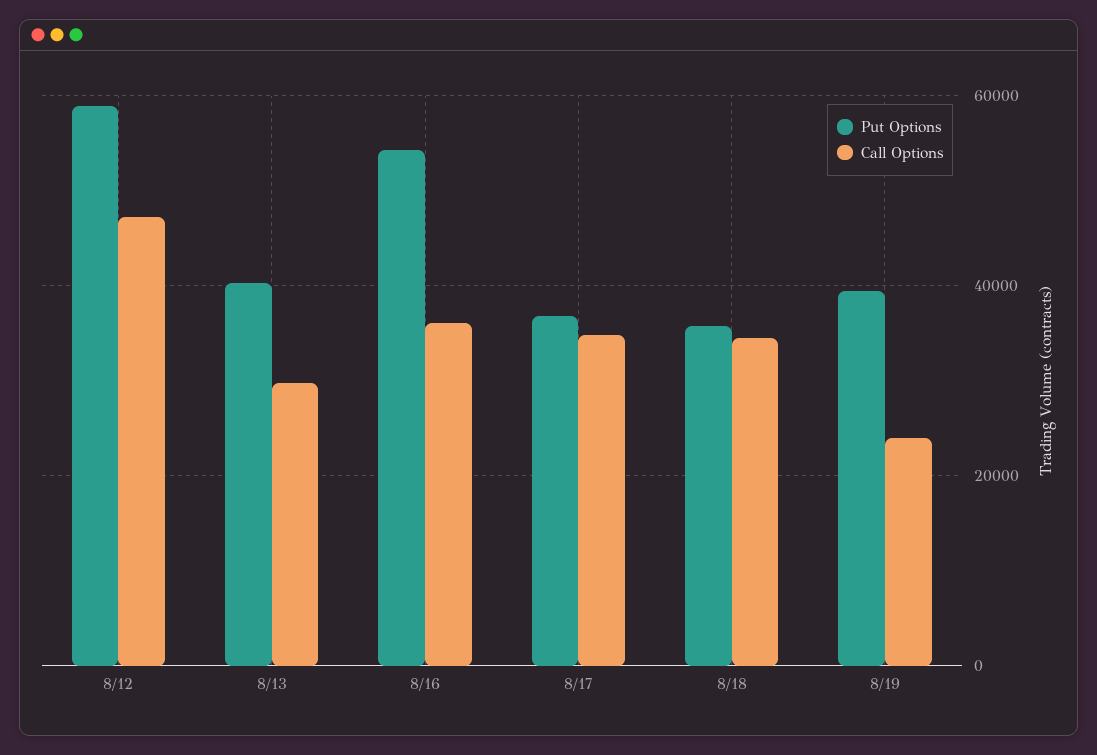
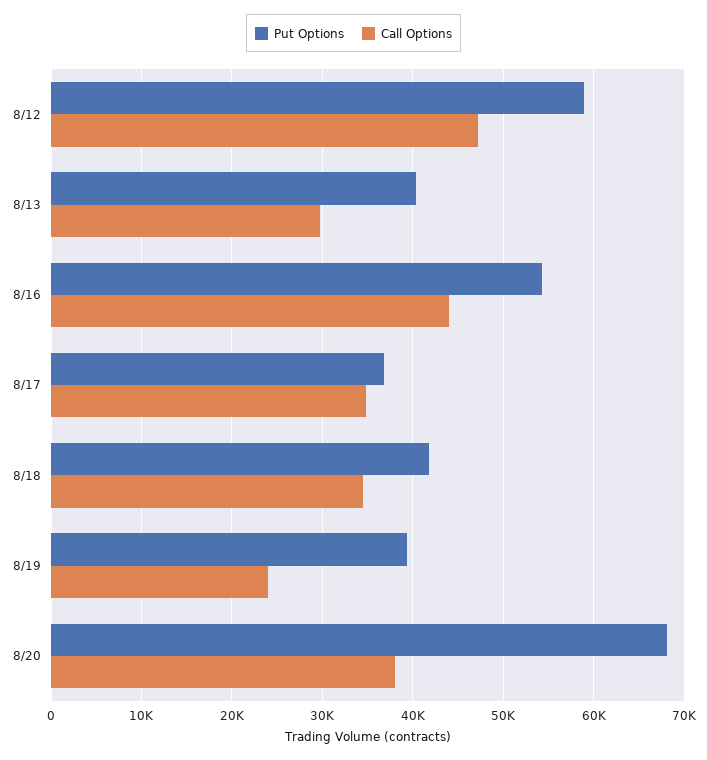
Call Options, 8/16: 36000 -> 44000
Put Options, 8/18: 36000 -> 42000
Put Options, 8/20: none -> 68000
Call Options, 8/20: none -> 38000

